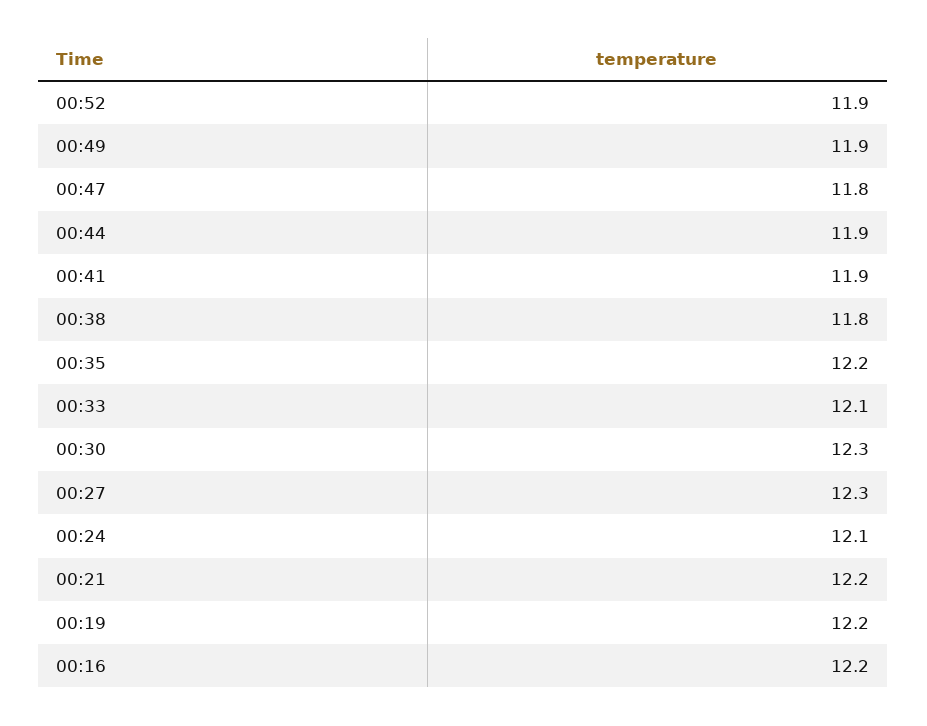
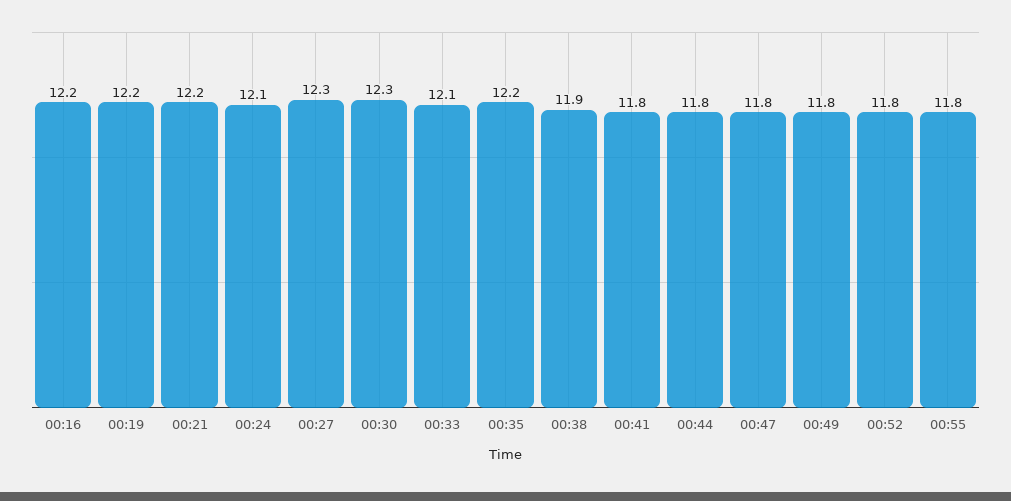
00:52: 11.9 -> 11.8
00:49: 11.9 -> 11.8
00:44: 11.9 -> 11.8
00:41: 11.9 -> 11.8
00:38: 11.8 -> 11.9
00:55: none -> 11.8

